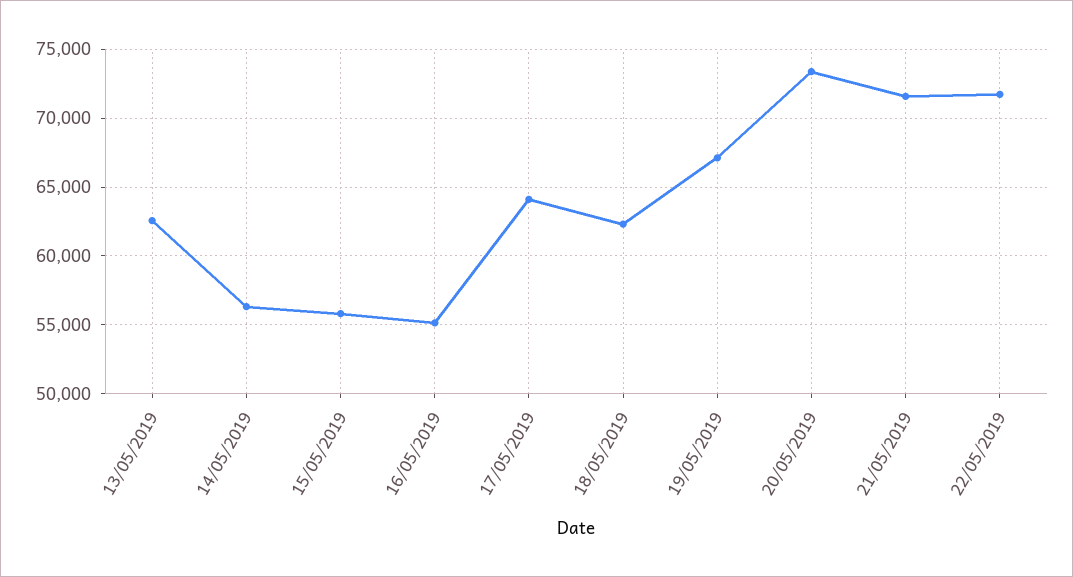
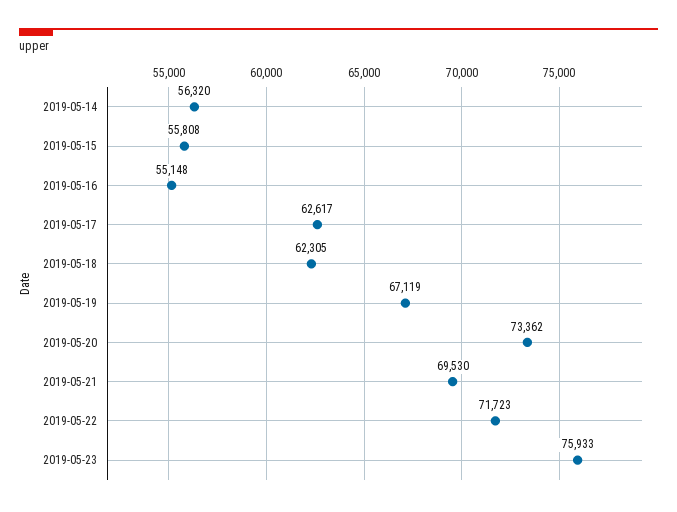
13/05/2019: 62500 -> none
17/05/2019: 64000 -> 62617
21/05/2019: 71500 -> 69530
2019-05-23: none -> 75933

